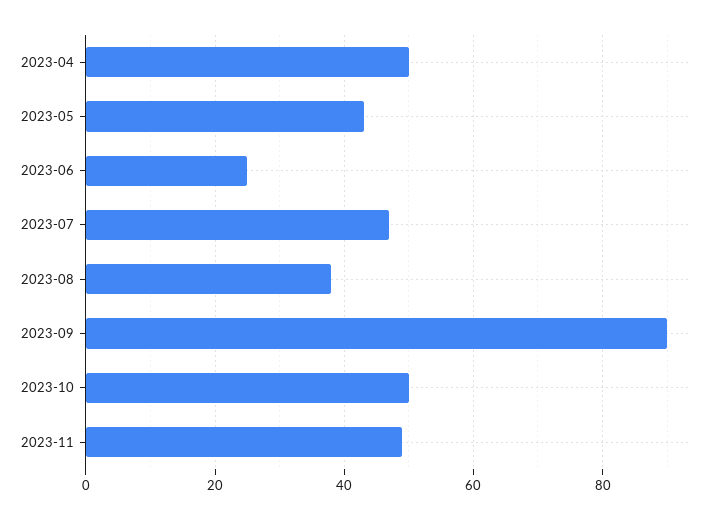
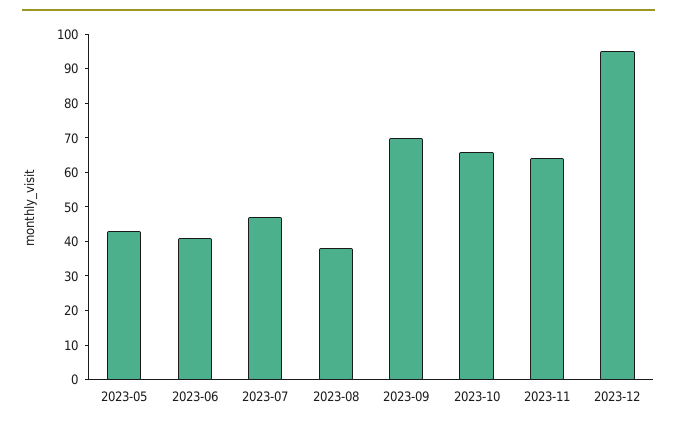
2023-04: 50 -> none
2023-06: 25 -> 40
2023-09: 90 -> 70
2023-10: 50 -> 65
2023-11: 50 -> 65
2023-12: none -> 95

